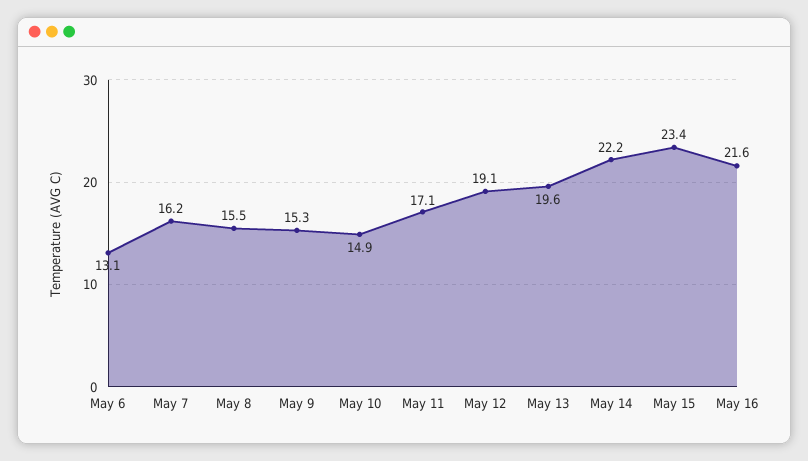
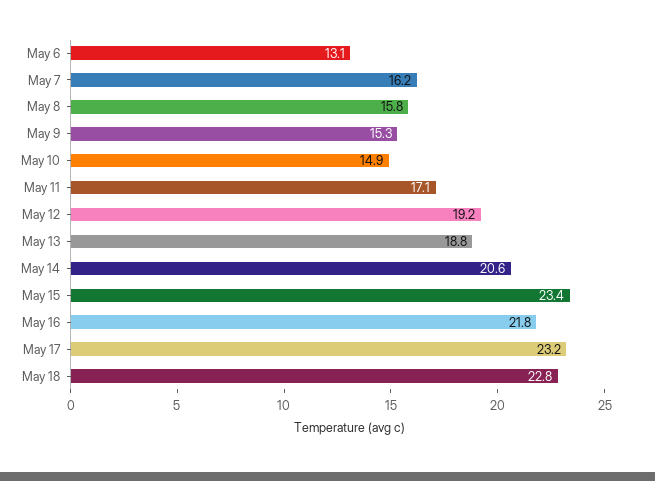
May 8: 15.5 -> 15.8
May 12: 19.1 -> 19.2
May 13: 19.6 -> 18.8
May 14: 22.2 -> 20.6
May 16: 21.6 -> 21.8
May 17: none -> 23.2
May 18: none -> 22.8

